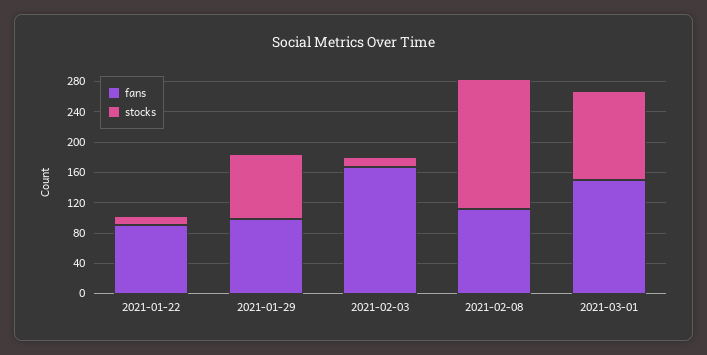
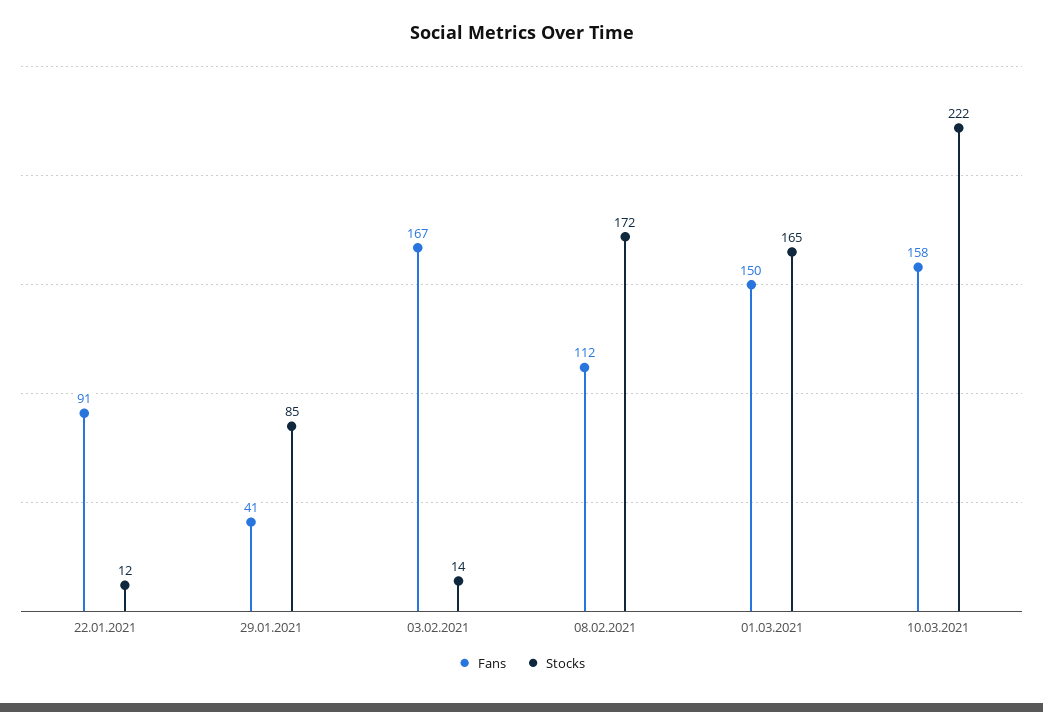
fans, 2021-01-29: 100 -> 41
stocks, 2021-03-01: 120 -> 165
fans, 10.03.2021: none -> 158
stocks, 10.03.2021: none -> 222

